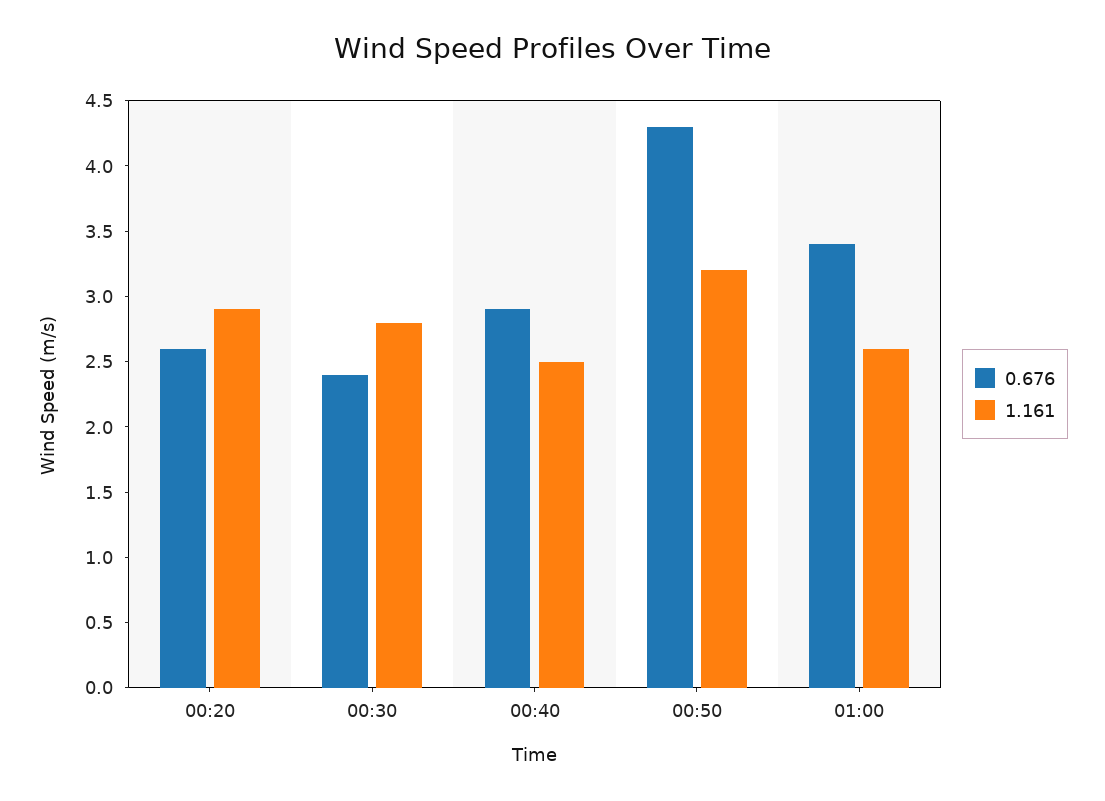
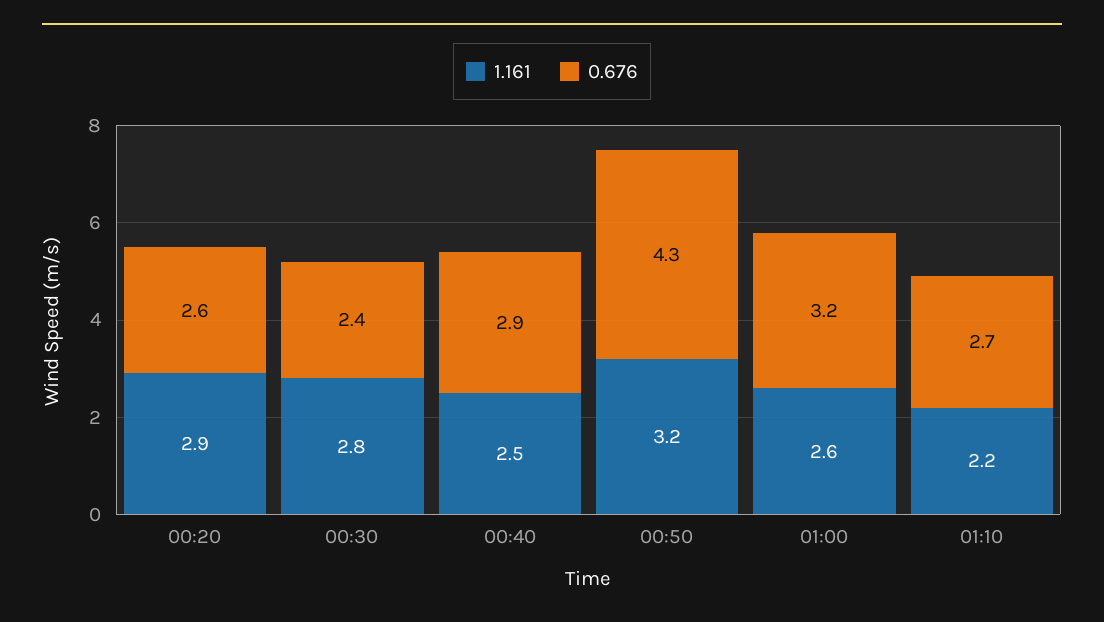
0.676, 01:00: 3.4 -> 3.2
1.161, 01:10: none -> 2.2
0.676, 01:10: none -> 2.7

